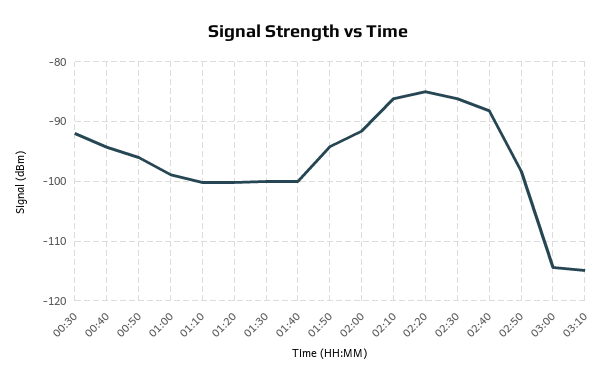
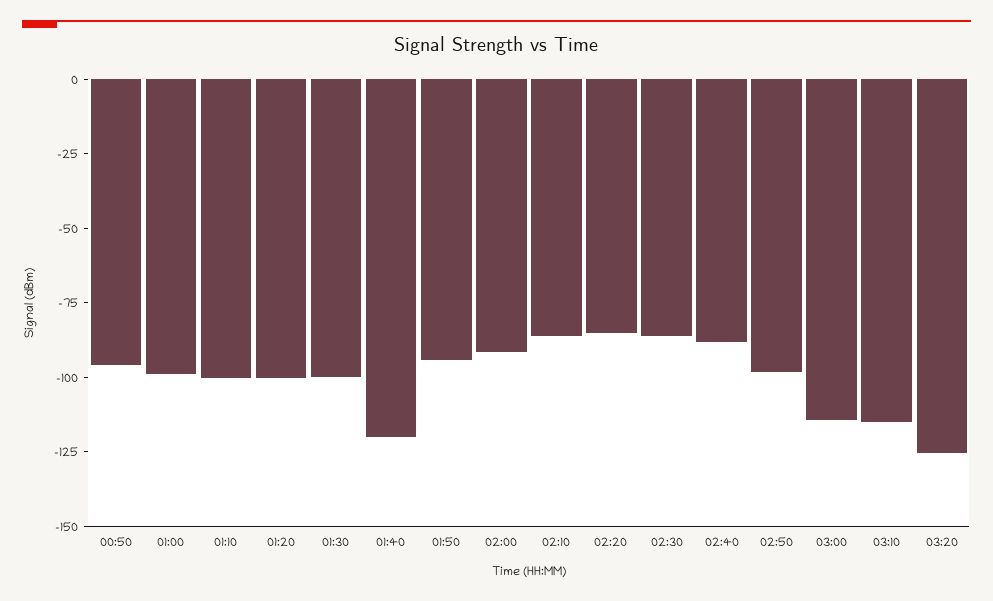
00:30: -92 -> none
00:40: -94 -> none
01:40: -100 -> -120
03:20: none -> -125

